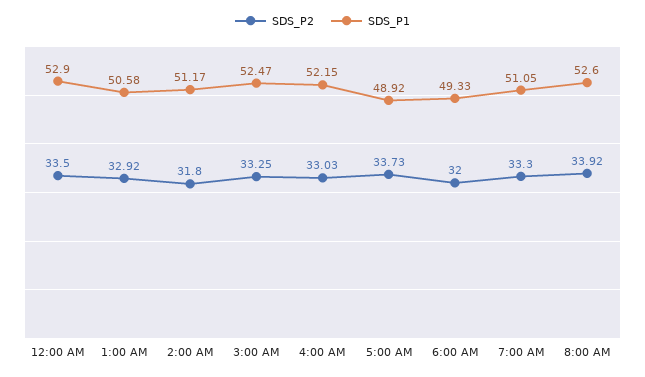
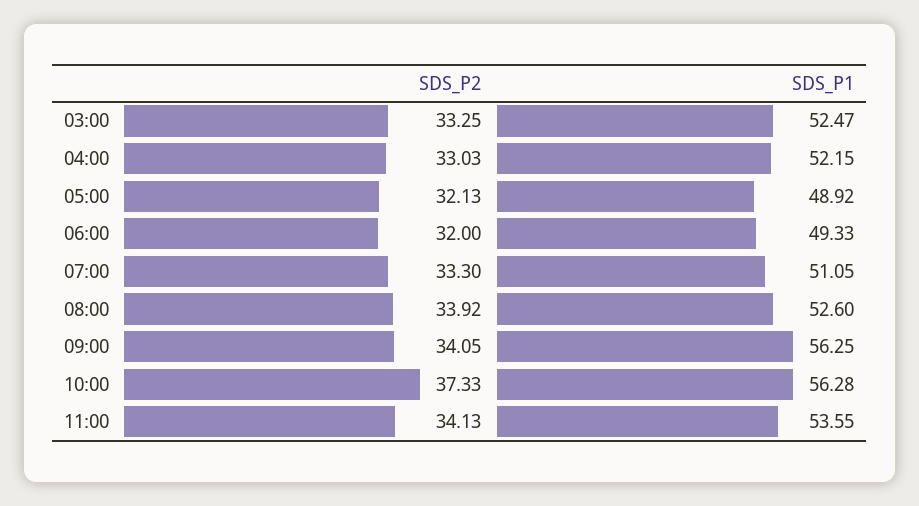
SDS_P2, 12:00 AM: 33.5 -> none
SDS_P1, 12:00 AM: 52.9 -> none
SDS_P2, 1:00 AM: 32.92 -> none
SDS_P1, 1:00 AM: 50.58 -> none
SDS_P2, 2:00 AM: 31.8 -> none
SDS_P1, 2:00 AM: 51.17 -> none
SDS_P2, 5:00 AM: 33.73 -> 32.13
SDS_P2, 09:00: none -> 34.05
SDS_P1, 09:00: none -> 56.25
SDS_P2, 10:00: none -> 37.33
SDS_P1, 10:00: none -> 56.28
SDS_P2, 11:00: none -> 34.13
SDS_P1, 11:00: none -> 53.55

